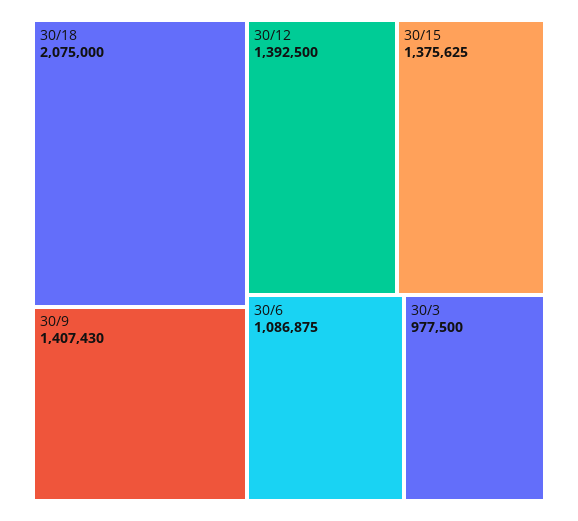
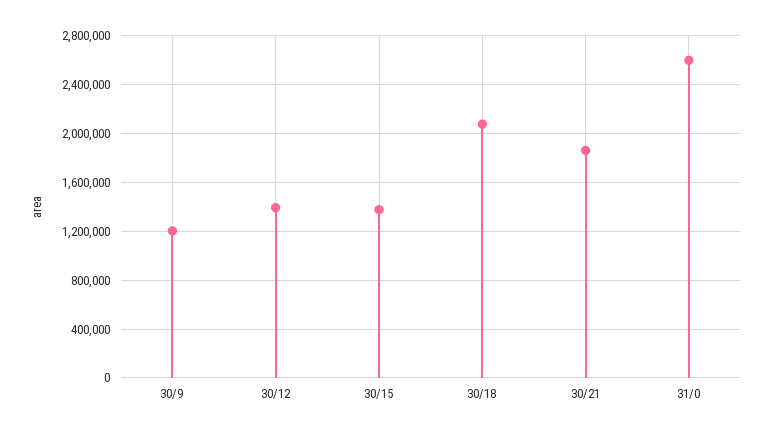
30/9: 1407430 -> 1200000
30/6: 1086875 -> none
30/3: 977500 -> none
30/21: none -> 1850000
31/0: none -> 2600000

